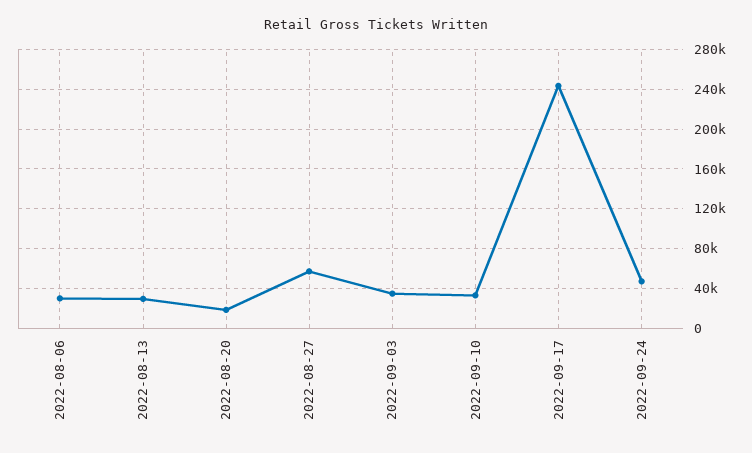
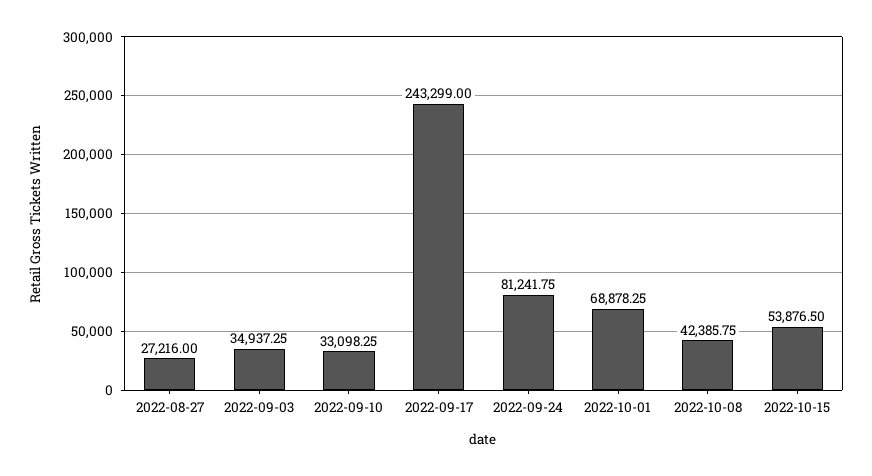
2022-08-06: 30000 -> none
2022-08-13: 30000 -> none
2022-08-20: 20000 -> none
2022-08-27: 60000 -> 27216
2022-09-24: 50000 -> 81241.75
2022-10-01: none -> 68878.25
2022-10-08: none -> 42385.75
2022-10-15: none -> 53876.5

